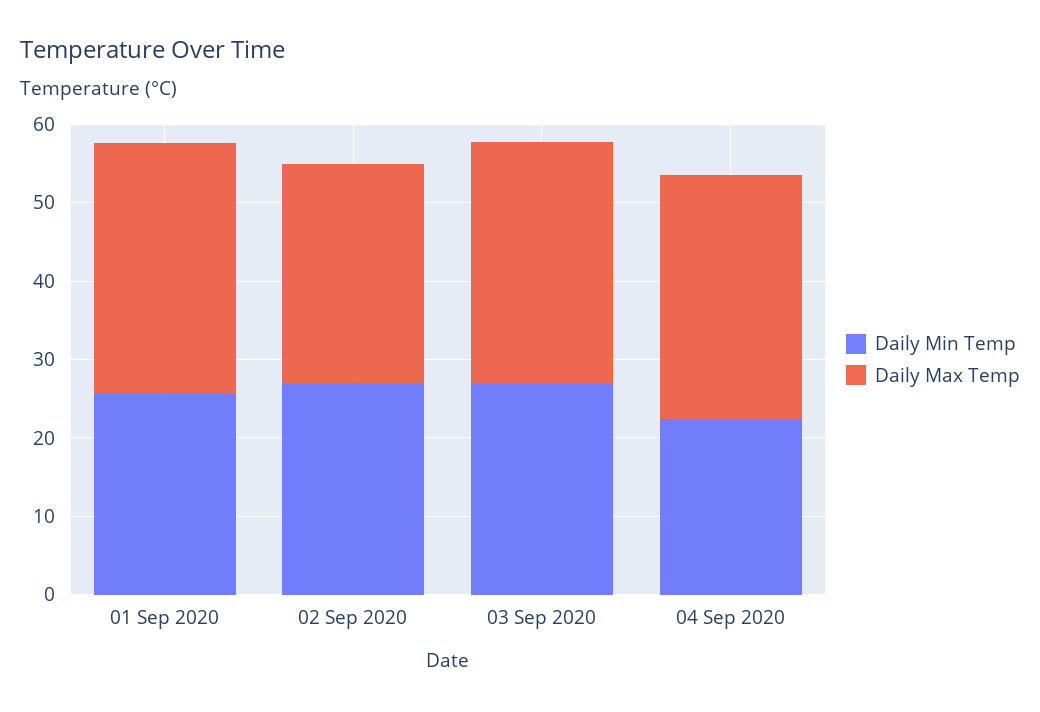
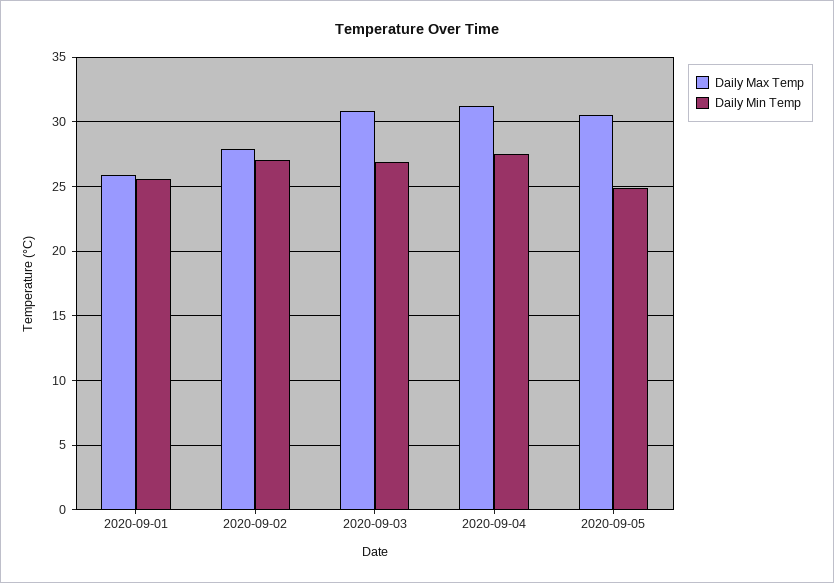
Daily Max Temp, 01 Sep 2020: 32 -> 26
Daily Min Temp, 04 Sep 2020: 22 -> 27.5
Daily Max Temp, 2020-09-05: none -> 30.5
Daily Min Temp, 2020-09-05: none -> 25

